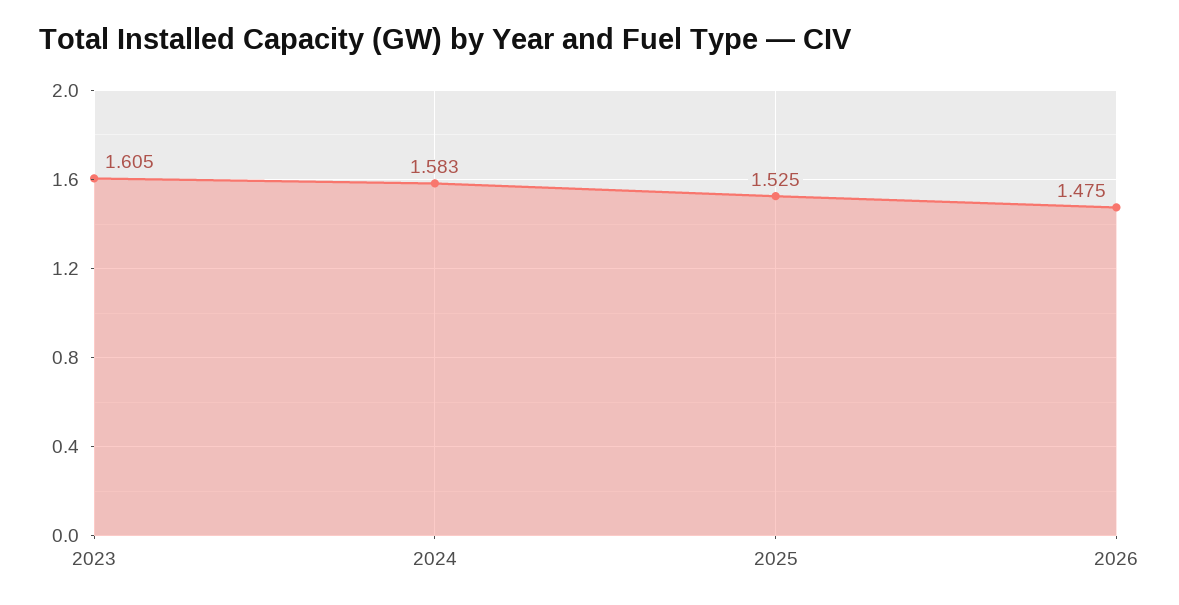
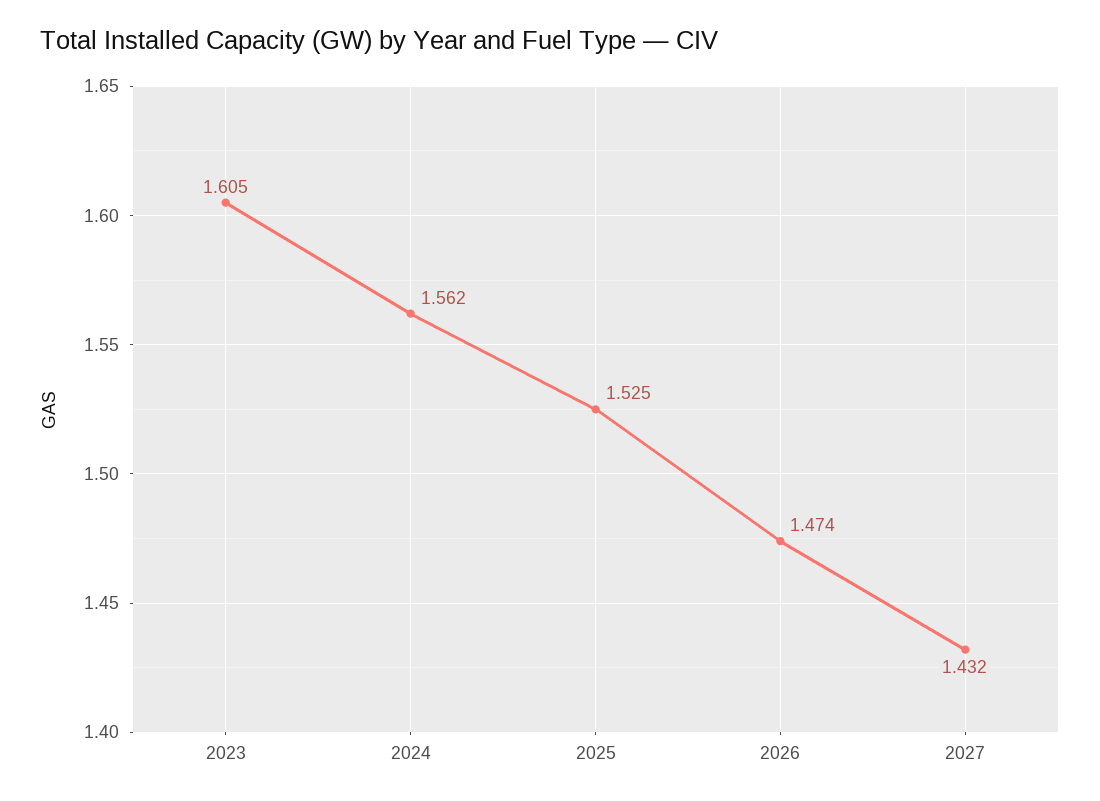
2024: 1.583 -> 1.562
2026: 1.475 -> 1.474
2027: none -> 1.432

